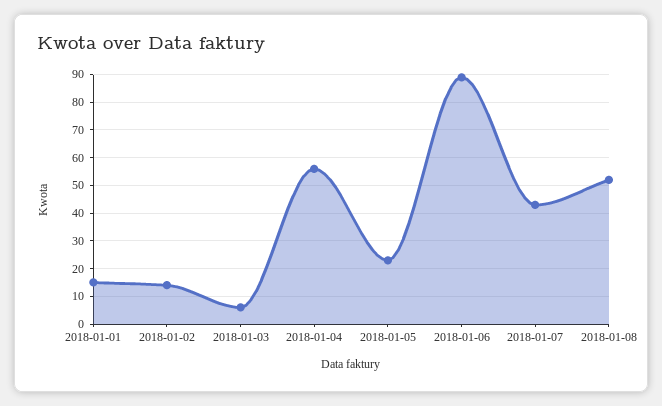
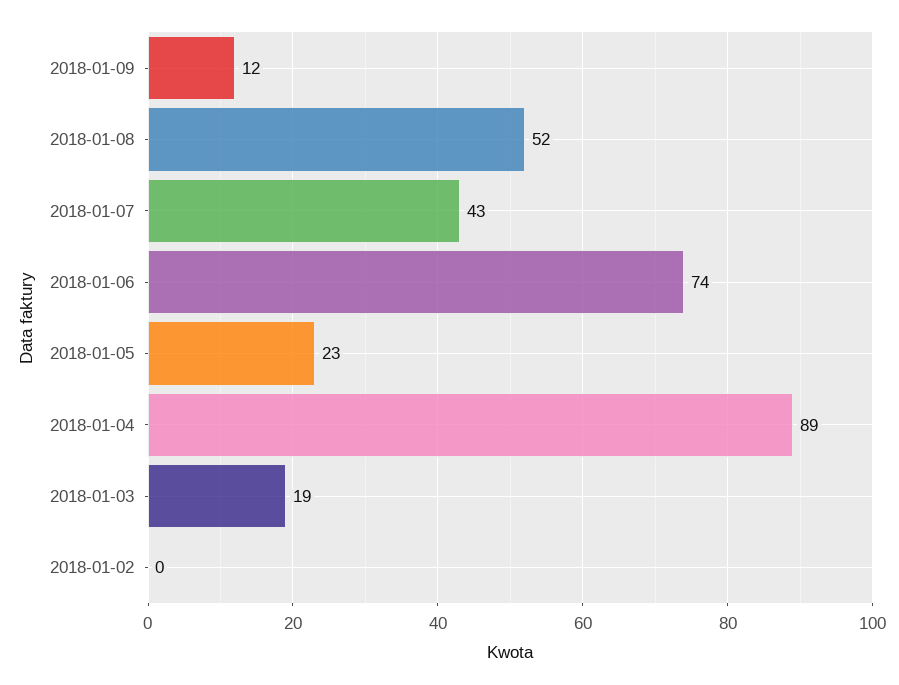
2018-01-01: 15 -> none
2018-01-02: 15 -> 0
2018-01-03: 5 -> 19
2018-01-04: 55 -> 89
2018-01-06: 90 -> 74
2018-01-09: none -> 12

